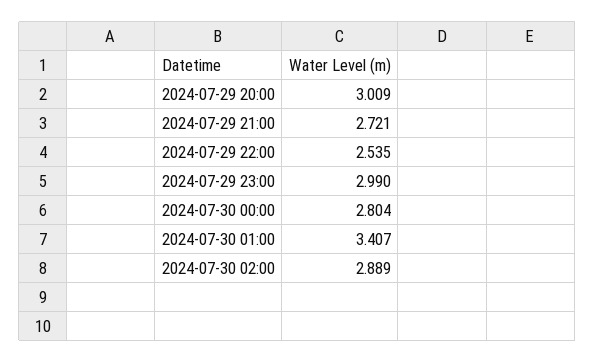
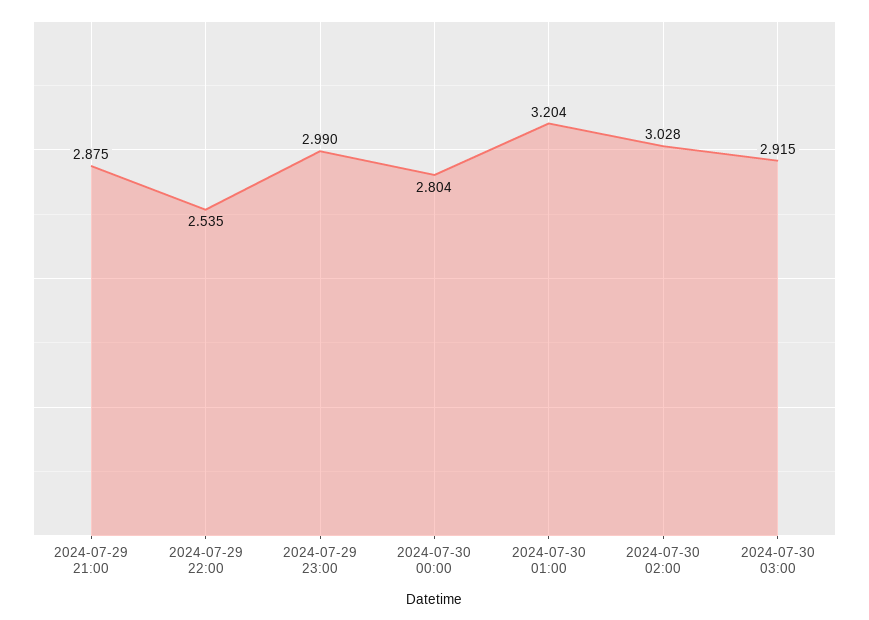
2024-07-29 20:00: 3.009 -> none
2024-07-29 21:00: 2.721 -> 2.875
2024-07-30 01:00: 3.407 -> 3.204
2024-07-30 02:00: 2.889 -> 3.028
2024-07-30 03:00: none -> 2.915

